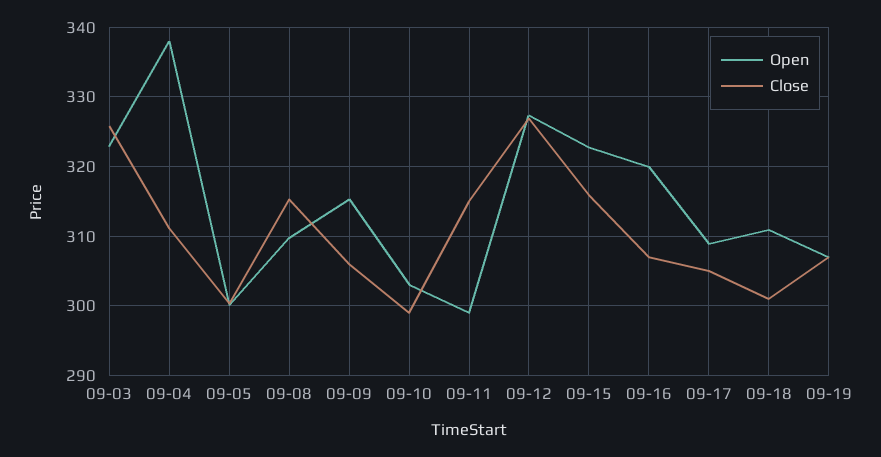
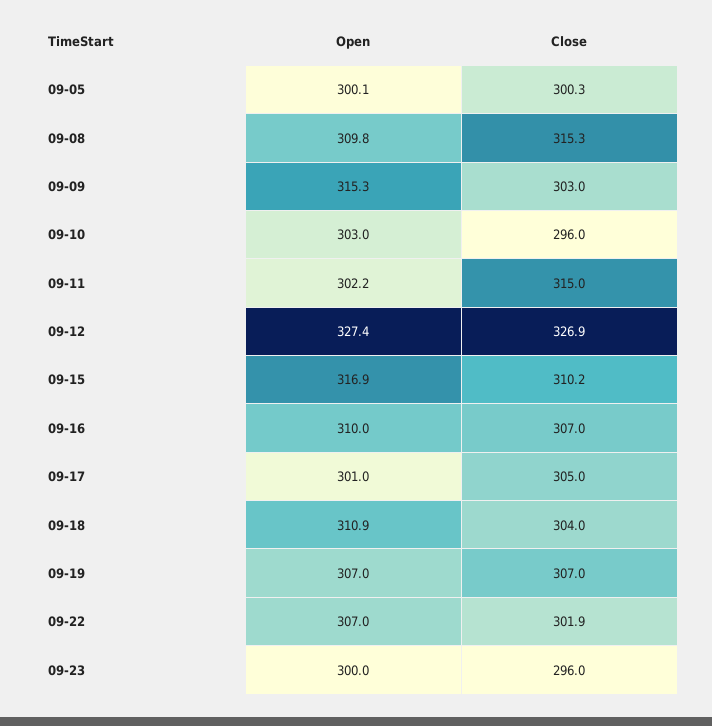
Open, 09-03: 323 -> none
Close, 09-03: 326 -> none
Open, 09-04: 338 -> none
Close, 09-04: 311 -> none
Close, 09-09: 306 -> 303
Close, 09-10: 299 -> 296
Open, 09-11: 299 -> 302.2
Open, 09-15: 323 -> 316.9
Close, 09-15: 316 -> 310.2
Open, 09-16: 320 -> 310
Open, 09-17: 309 -> 301
Close, 09-18: 301 -> 304
Open, 09-22: none -> 307
Close, 09-22: none -> 301.9
Open, 09-23: none -> 300
Close, 09-23: none -> 296

